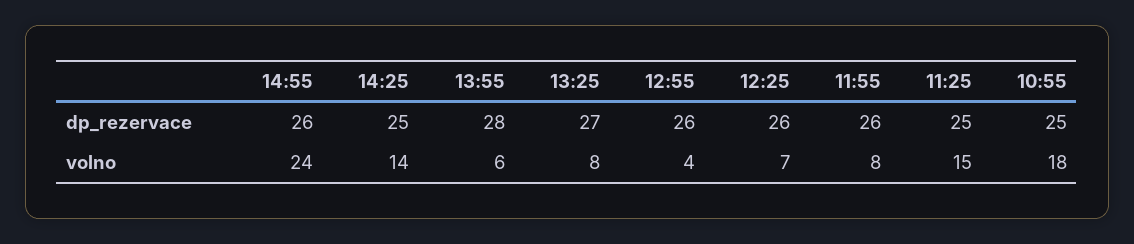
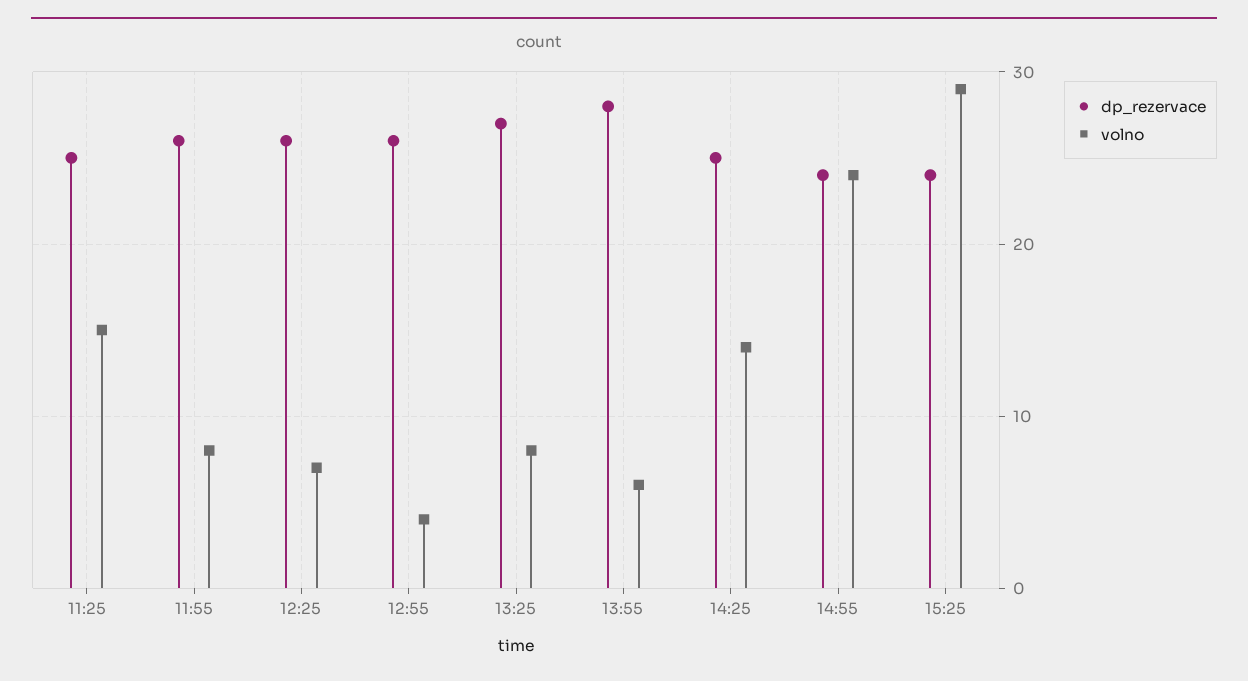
dp_rezervace, 14:55: 26 -> 24
dp_rezervace, 10:55: 25 -> none
volno, 10:55: 18 -> none
dp_rezervace, 15:25: none -> 24
volno, 15:25: none -> 29

